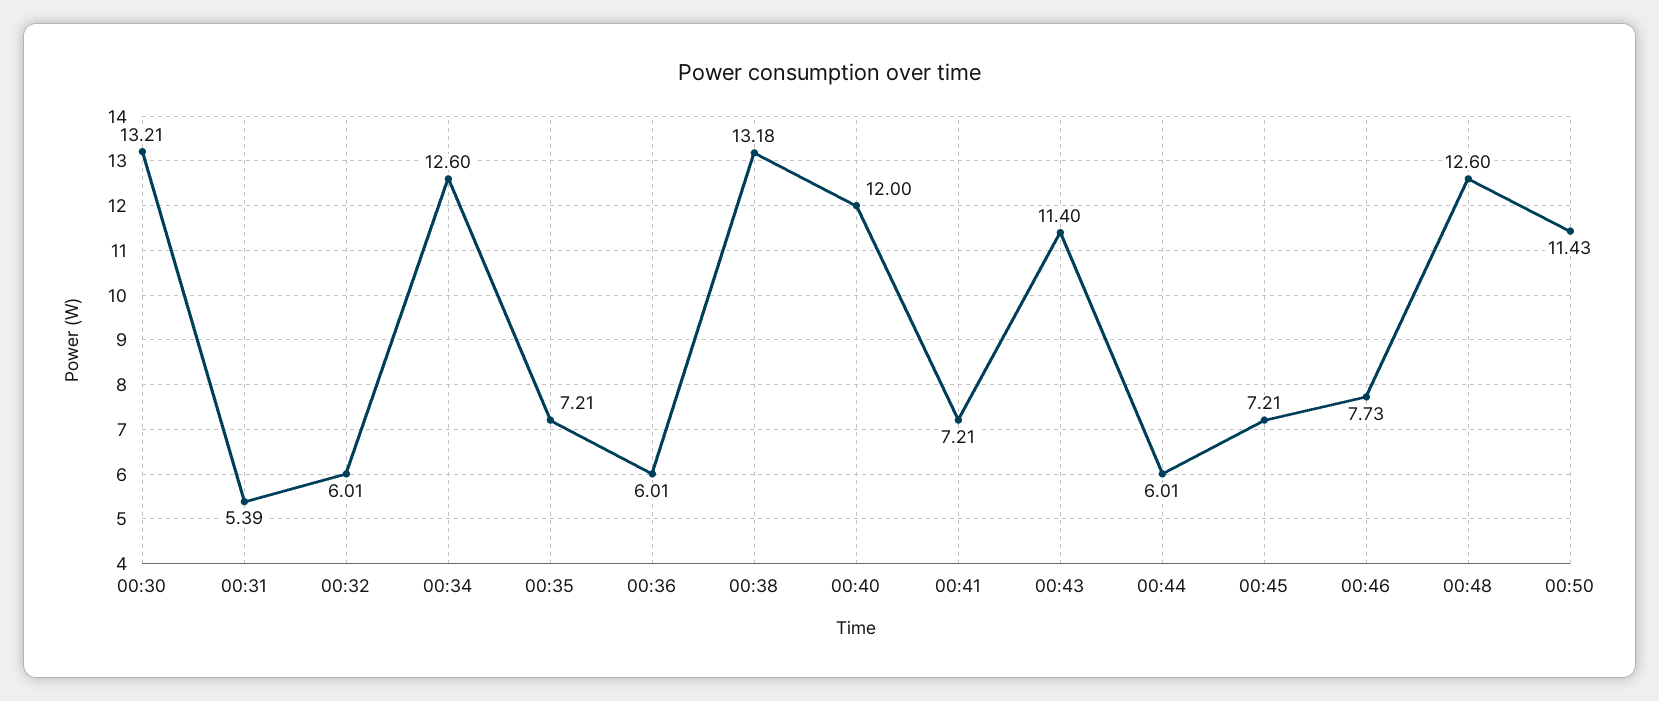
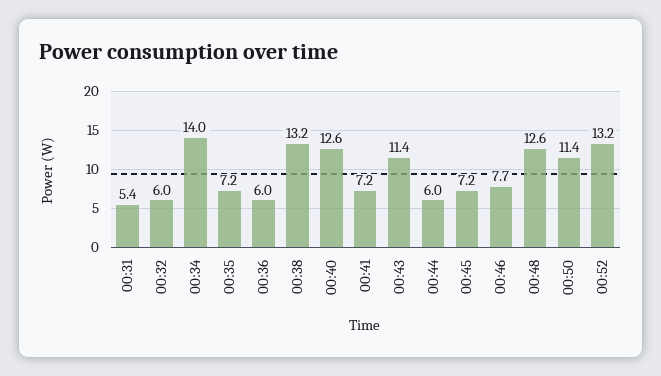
00:30: 13.21 -> none
00:34: 12.6 -> 14
00:40: 12 -> 12.6
00:52: none -> 13.2

